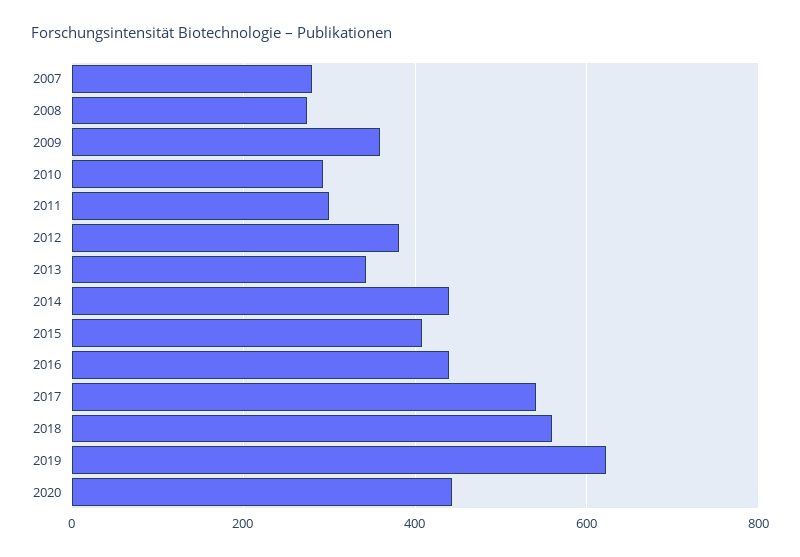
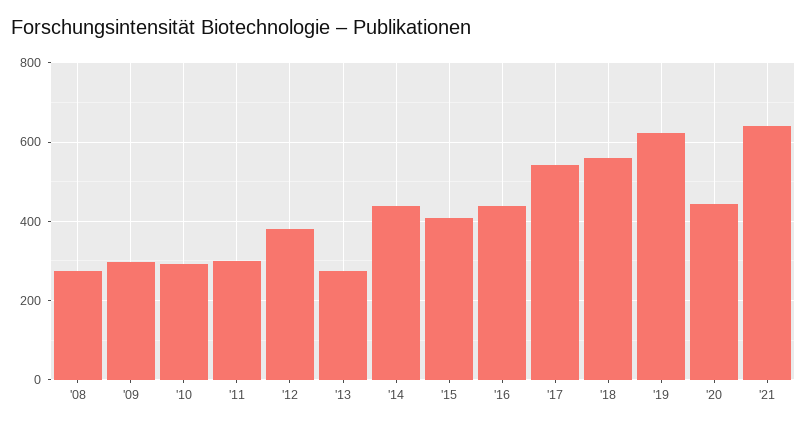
2007: 280 -> none
2009: 360 -> 300
2013: 340 -> 280
'21: none -> 640

